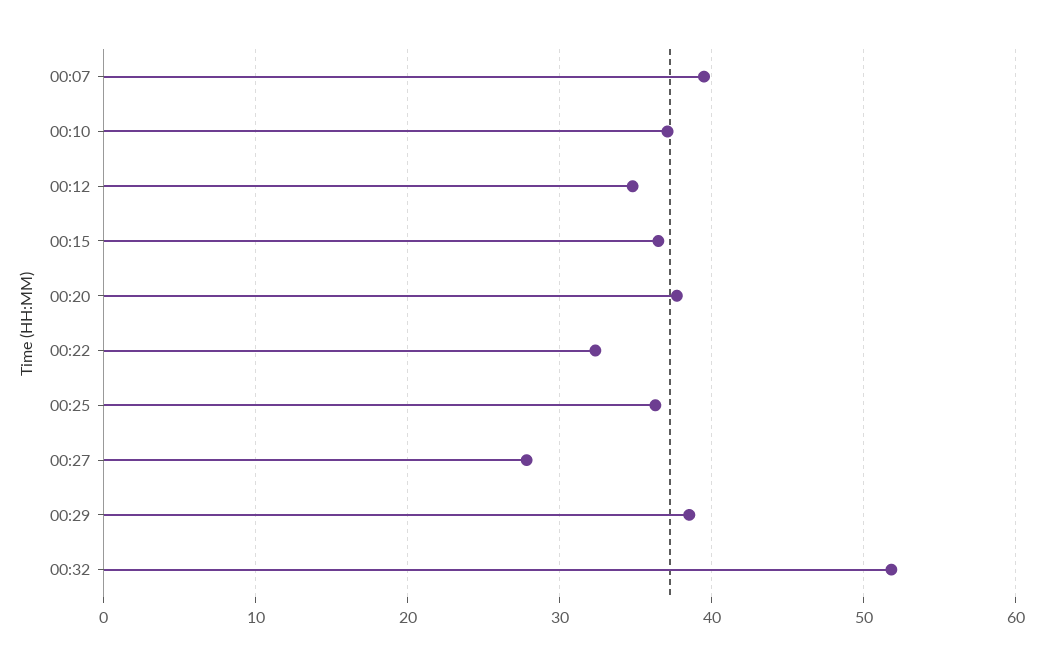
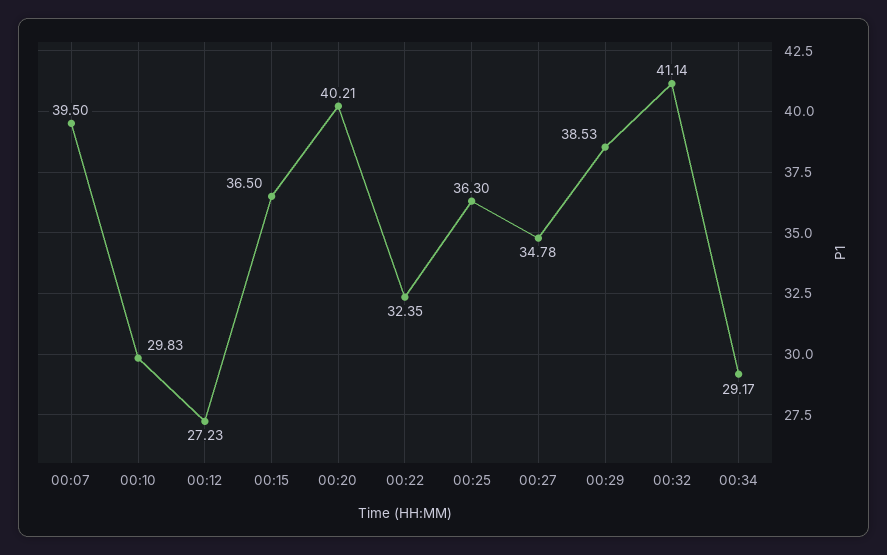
00:10: 37 -> 29.83
00:12: 35 -> 27.23
00:20: 38 -> 40.21
00:27: 28 -> 34.78
00:32: 52 -> 41.14
00:34: none -> 29.17

